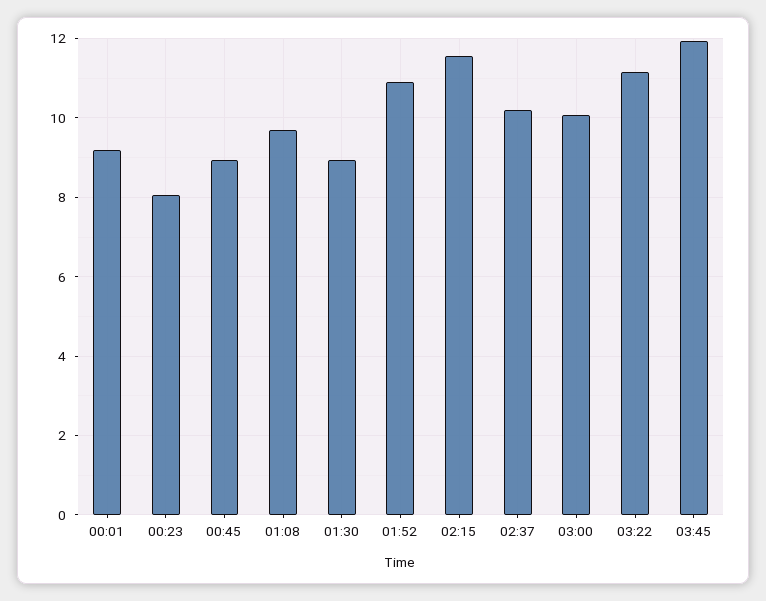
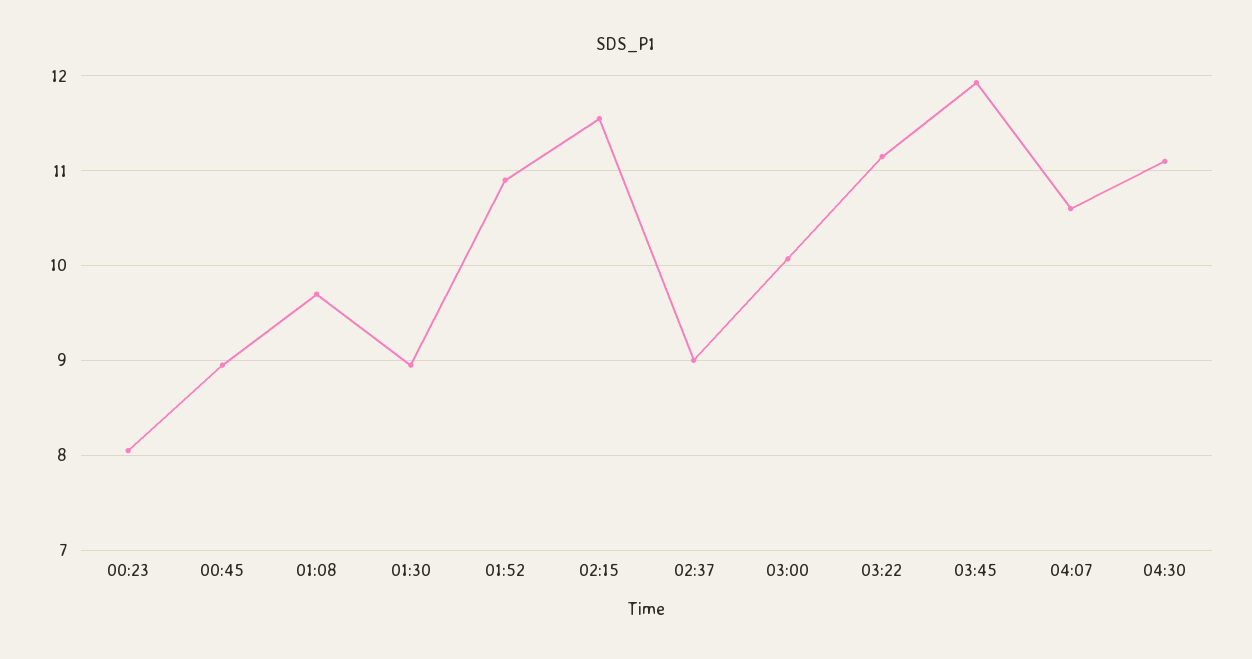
00:01: 9.2 -> none
02:37: 10.2 -> 9
04:07: none -> 10.6
04:30: none -> 11.1

